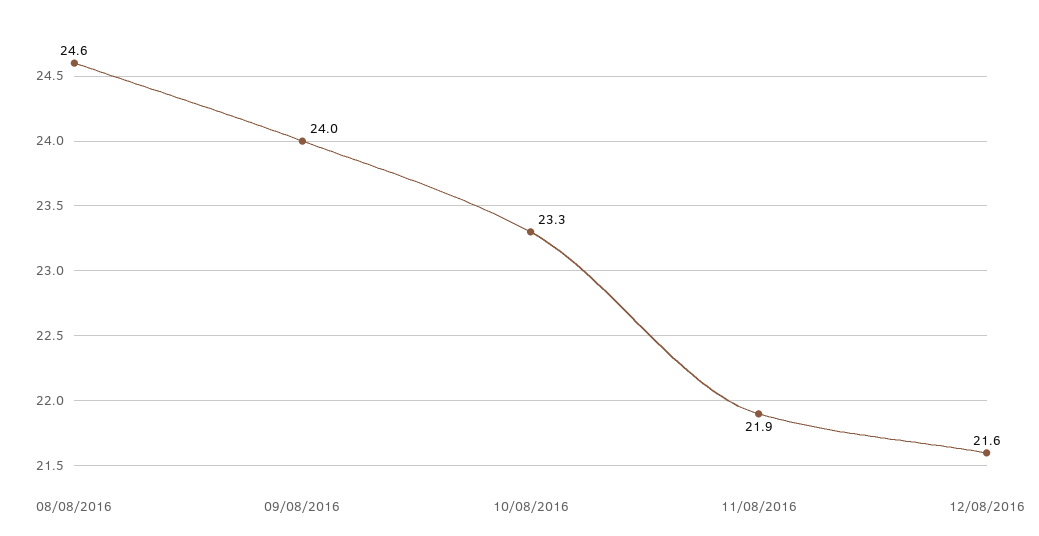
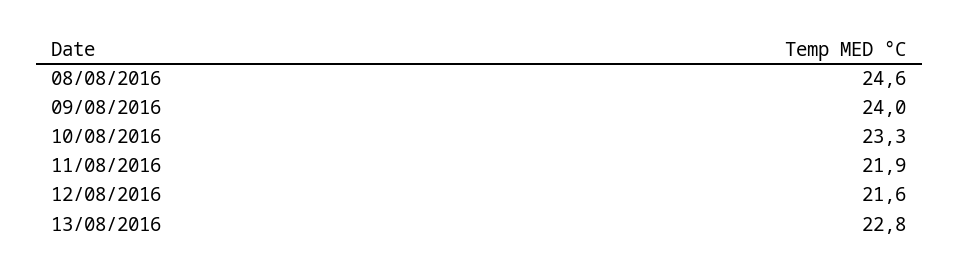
13/08/2016: none -> 22.8

